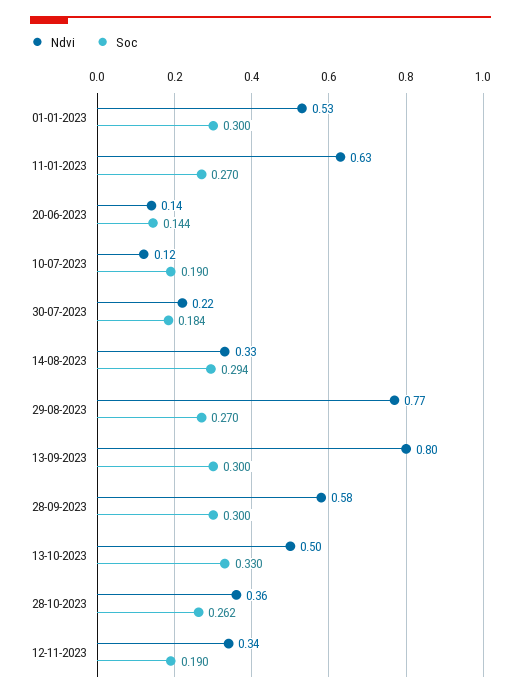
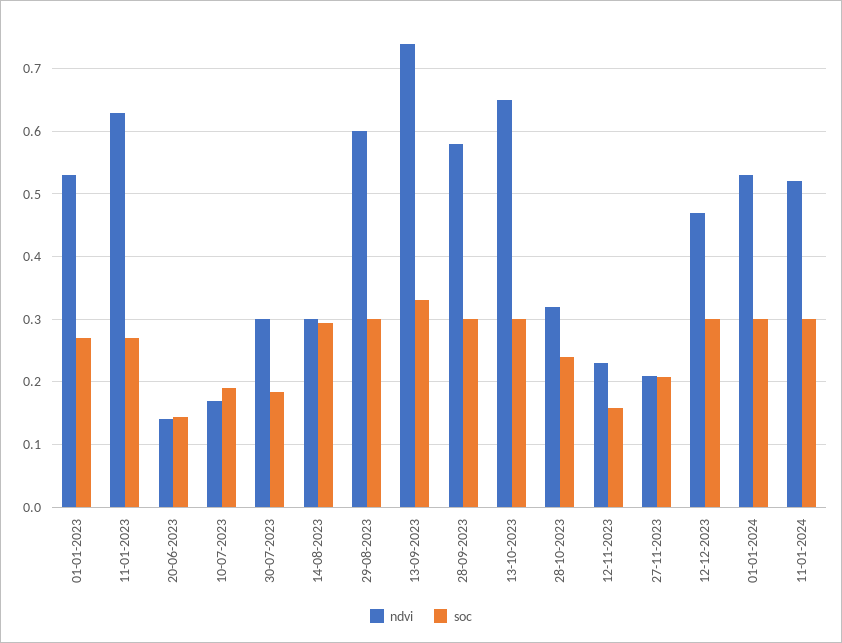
Soc, 01-01-2023: 0.3 -> 0.27
Ndvi, 10-07-2023: 0.12 -> 0.17
Ndvi, 30-07-2023: 0.22 -> 0.3
Ndvi, 14-08-2023: 0.33 -> 0.3
Ndvi, 29-08-2023: 0.77 -> 0.6
Soc, 29-08-2023: 0.27 -> 0.3
Ndvi, 13-09-2023: 0.8 -> 0.74
Soc, 13-09-2023: 0.3 -> 0.33
Ndvi, 13-10-2023: 0.5 -> 0.65
Soc, 13-10-2023: 0.33 -> 0.3
Ndvi, 28-10-2023: 0.36 -> 0.32
Soc, 28-10-2023: 0.262 -> 0.24
Ndvi, 12-11-2023: 0.34 -> 0.23
Soc, 12-11-2023: 0.19 -> 0.16
Ndvi, 27-11-2023: none -> 0.21
Soc, 27-11-2023: none -> 0.21
Ndvi, 12-12-2023: none -> 0.47
Soc, 12-12-2023: none -> 0.3
Ndvi, 01-01-2024: none -> 0.53
Soc, 01-01-2024: none -> 0.3
Ndvi, 11-01-2024: none -> 0.52
Soc, 11-01-2024: none -> 0.3

